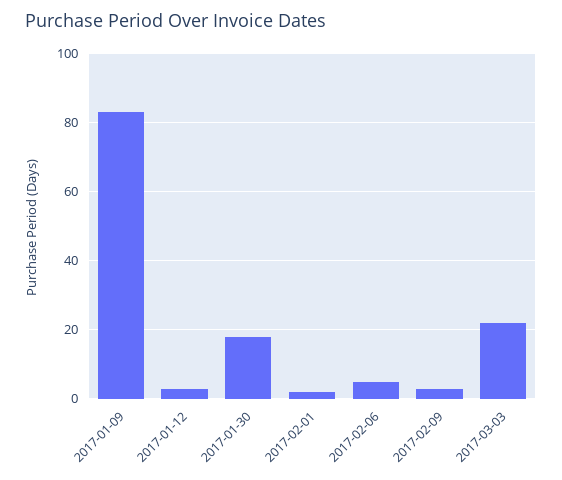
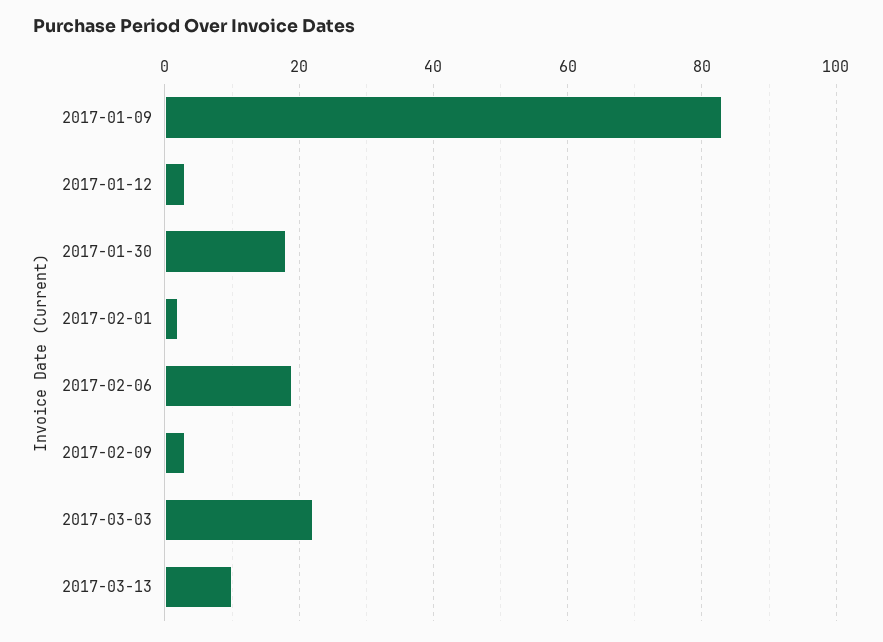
2017-02-06: 5 -> 20
2017-03-13: none -> 10

